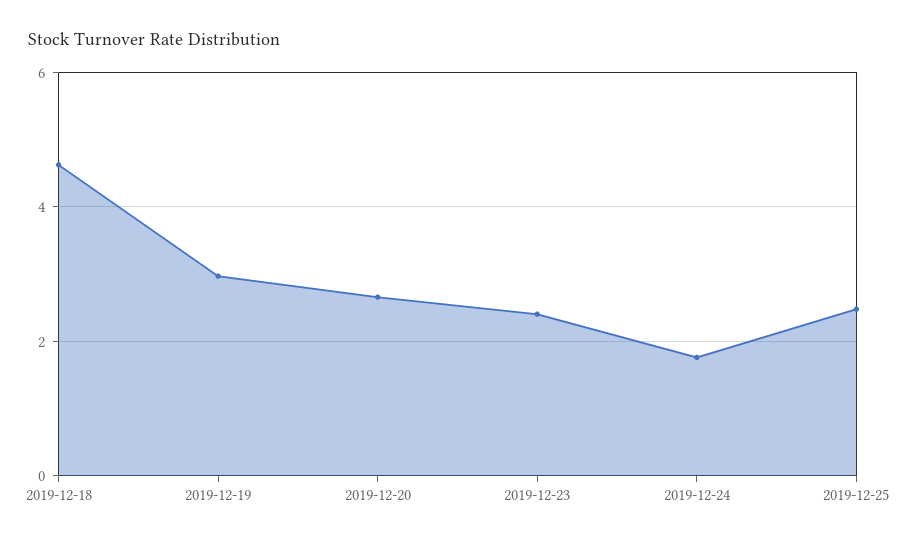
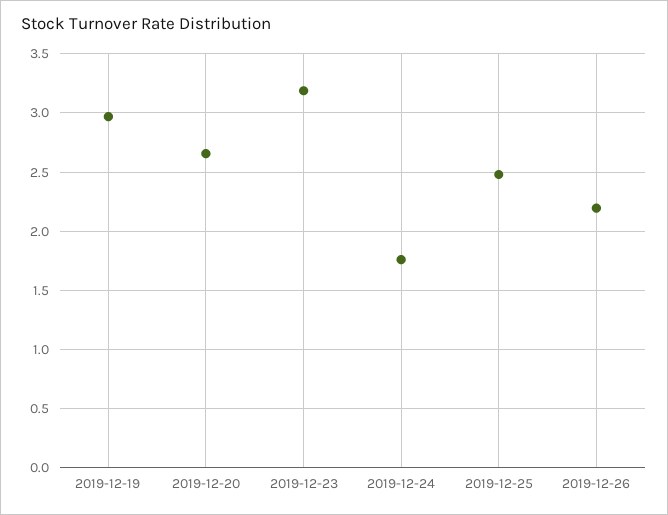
2019-12-18: 4.6 -> none
2019-12-23: 2.4 -> 3.2
2019-12-26: none -> 2.2

